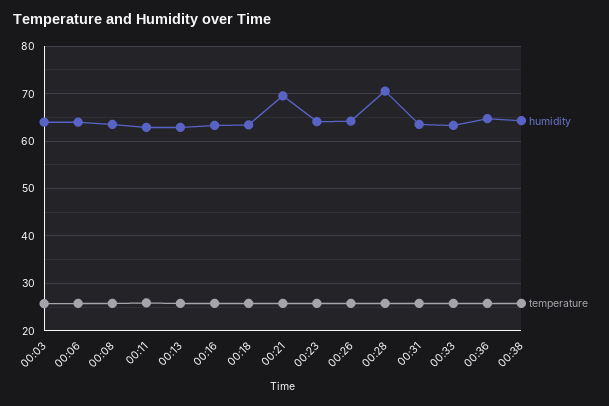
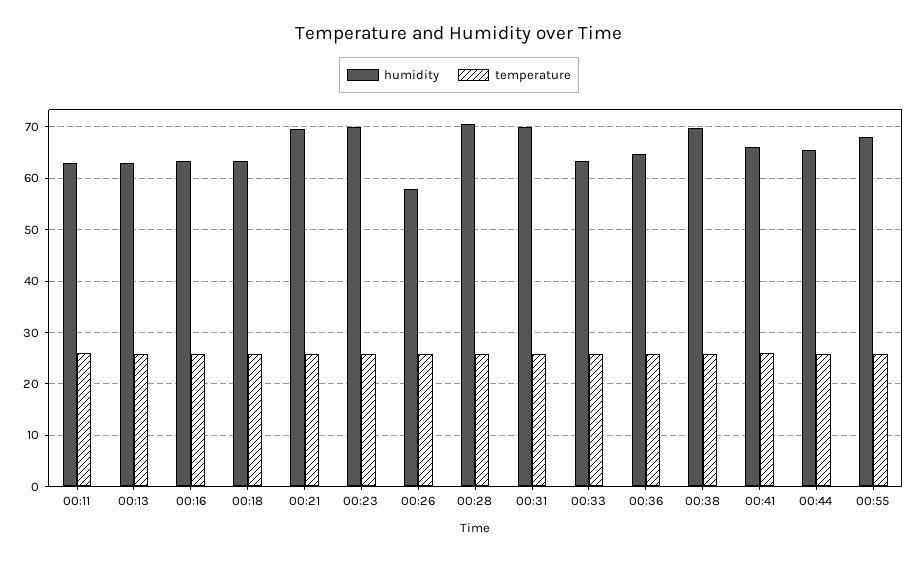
humidity, 00:03: 64 -> none
temperature, 00:03: 26 -> none
humidity, 00:06: 64 -> none
temperature, 00:06: 26 -> none
humidity, 00:08: 64 -> none
temperature, 00:08: 26 -> none
humidity, 00:23: 64 -> 70
humidity, 00:26: 64 -> 58
humidity, 00:31: 64 -> 70
humidity, 00:38: 64 -> 70
humidity, 00:41: none -> 66
temperature, 00:41: none -> 26
humidity, 00:44: none -> 66
temperature, 00:44: none -> 26
humidity, 00:55: none -> 68
temperature, 00:55: none -> 26

